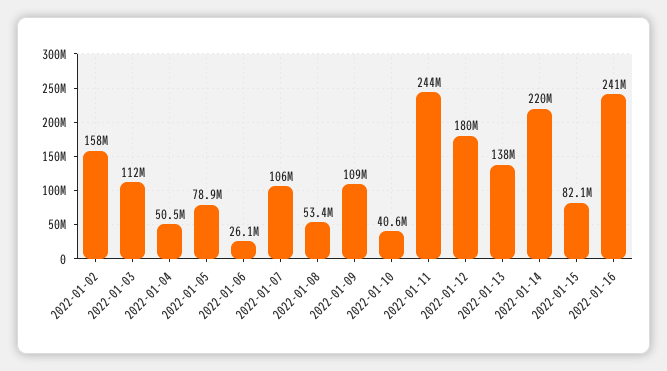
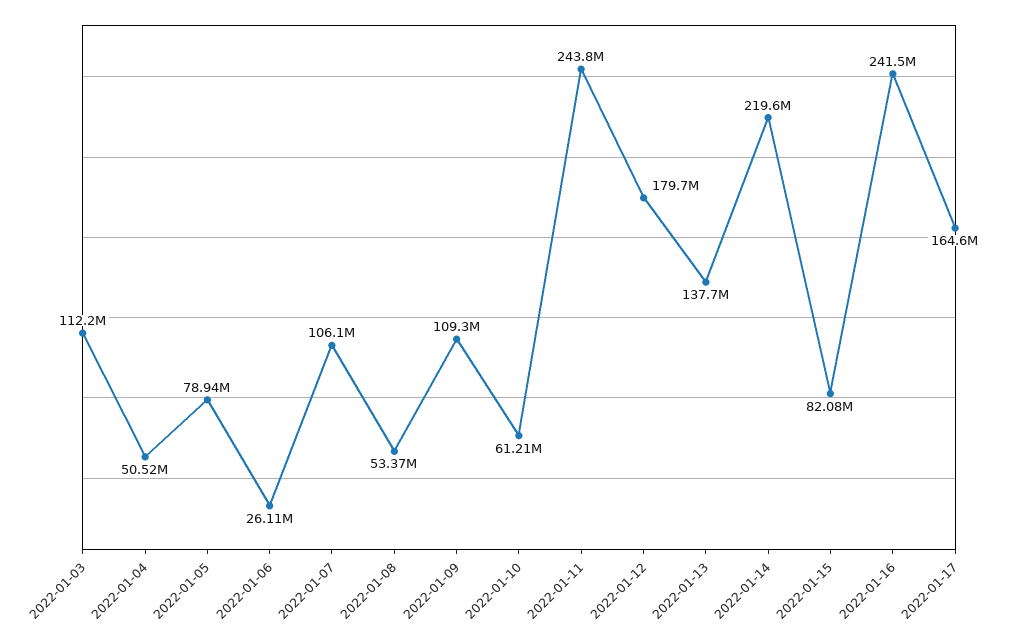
2022-01-02: 158000000 -> none
2022-01-10: 40600000 -> 61210000
2022-01-17: none -> 164600000

